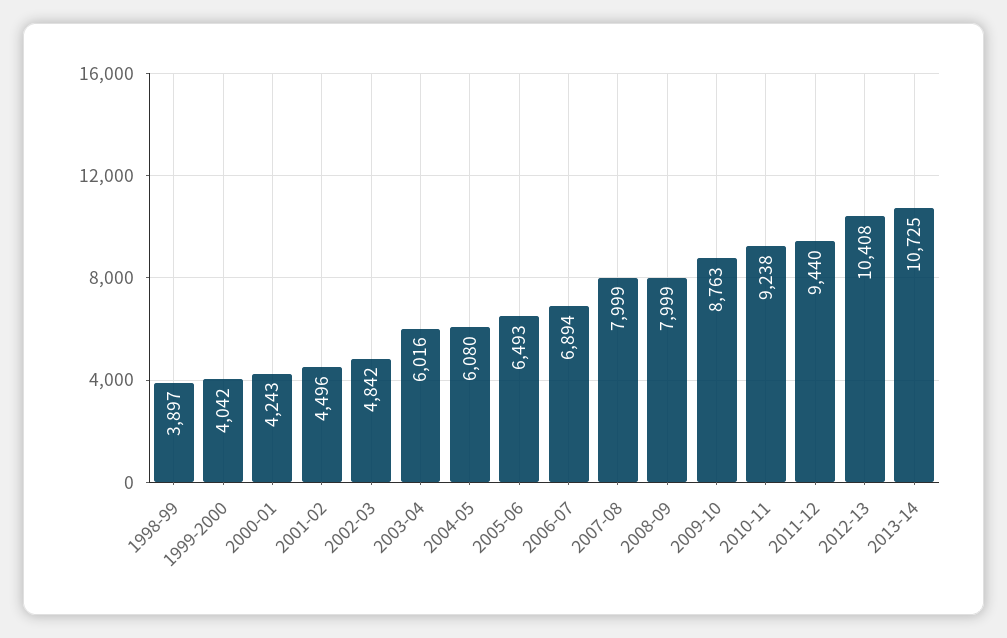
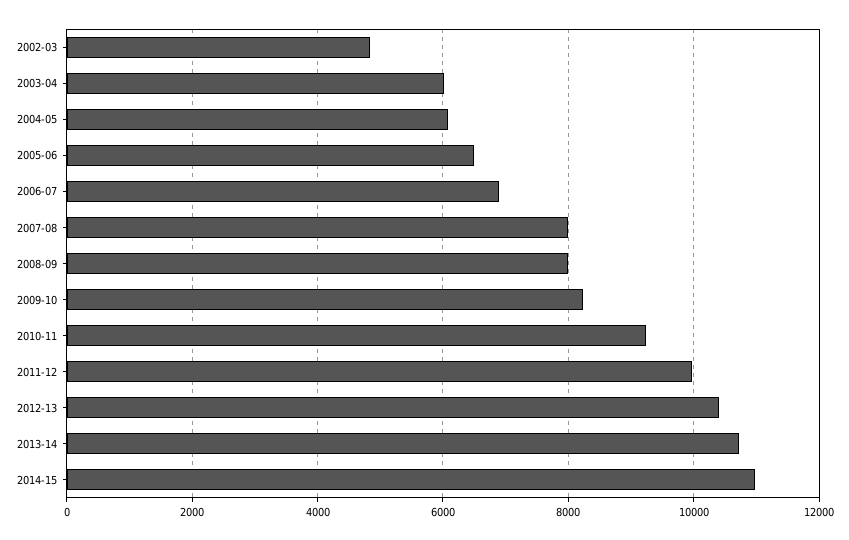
1998-99: 3897 -> none
1999-2000: 4042 -> none
2000-01: 4243 -> none
2001-02: 4496 -> none
2009-10: 8763 -> 8200
2011-12: 9440 -> 10000
2014-15: none -> 11000

